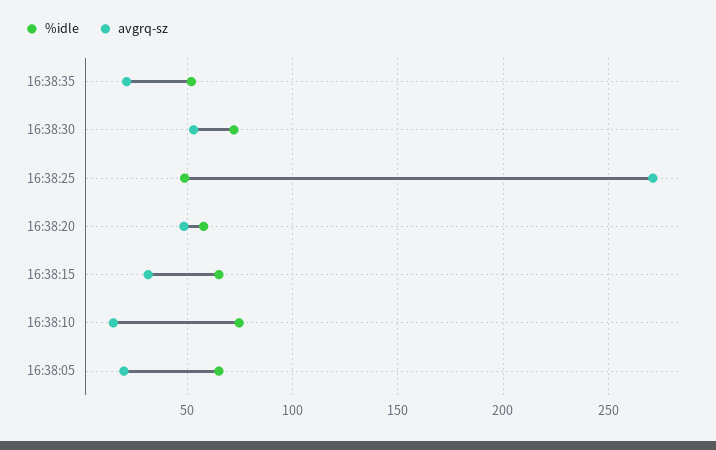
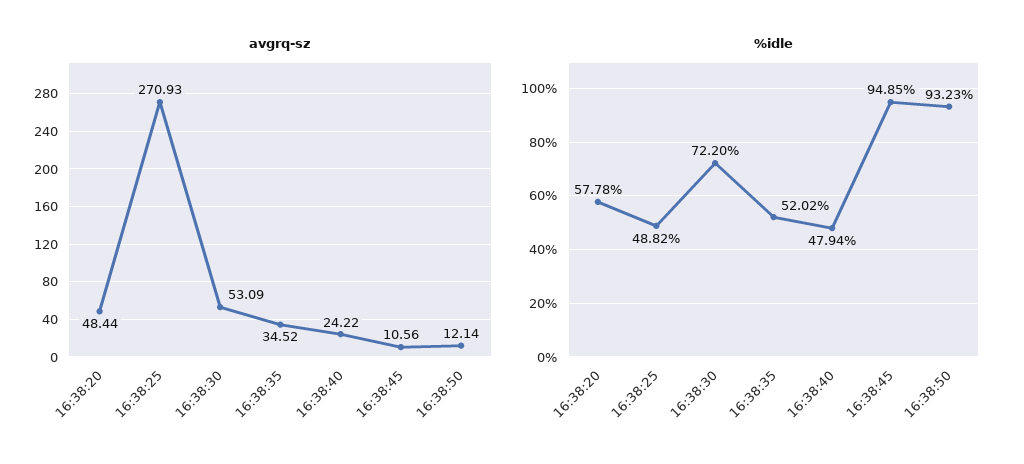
avgrq-sz, 16:38:35: 20 -> 34.52
%idle, 16:38:15: 65 -> none
avgrq-sz, 16:38:15: 30 -> none
%idle, 16:38:10: 75 -> none
avgrq-sz, 16:38:10: 15 -> none
%idle, 16:38:05: 65 -> none
avgrq-sz, 16:38:05: 20 -> none
avgrq-sz, 16:38:40: none -> 24.22
avgrq-sz, 16:38:45: none -> 10.56
avgrq-sz, 16:38:50: none -> 12.14
%idle, 16:38:40: none -> 47.94
%idle, 16:38:45: none -> 94.85
%idle, 16:38:50: none -> 93.23

